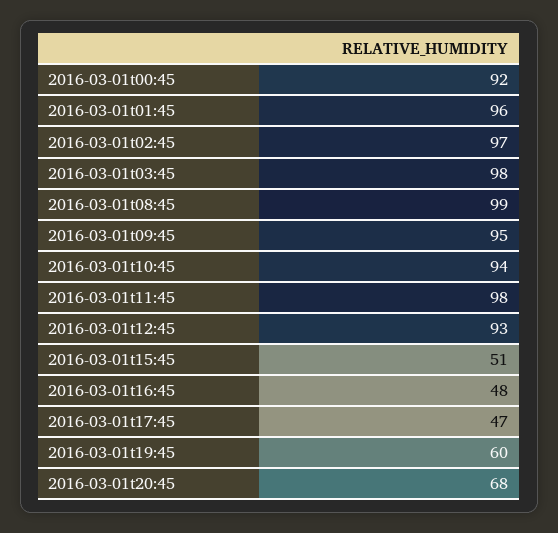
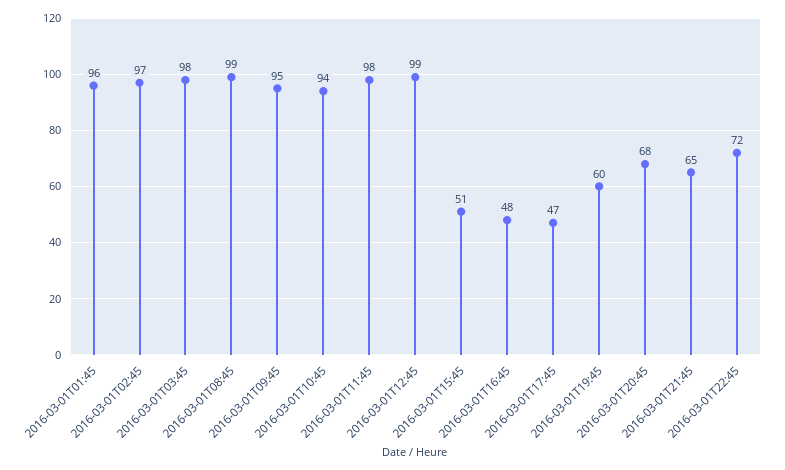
2016-03-01t00:45: 92 -> none
2016-03-01t12:45: 93 -> 99
2016-03-01T21:45: none -> 65
2016-03-01T22:45: none -> 72

